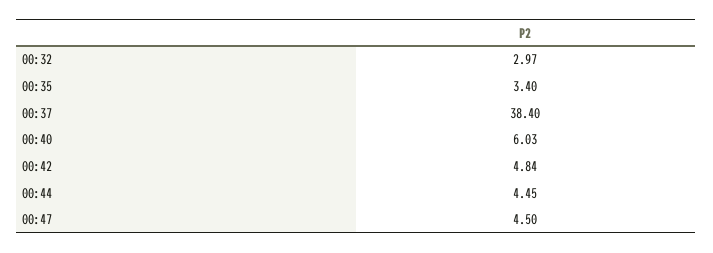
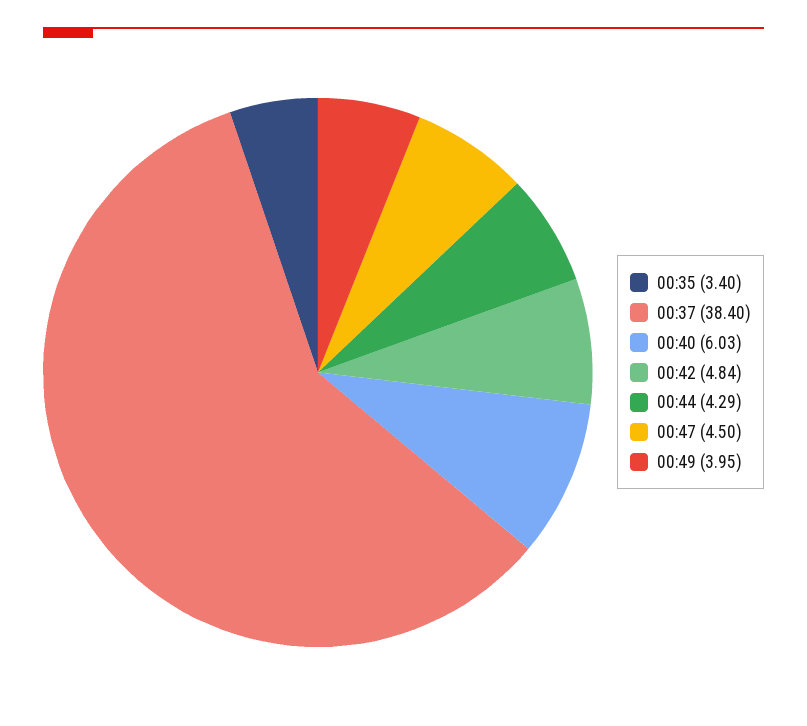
00:32: 2.97 -> none
00:44: 4.45 -> 4.29
00:49: none -> 3.95

